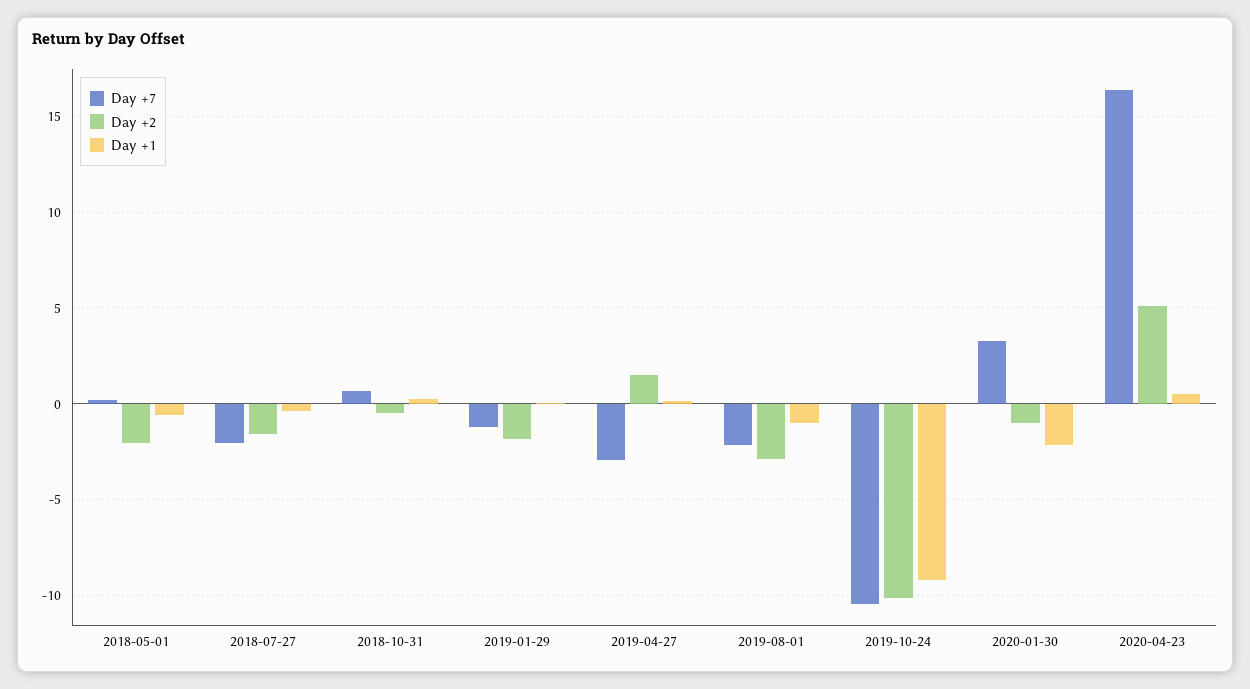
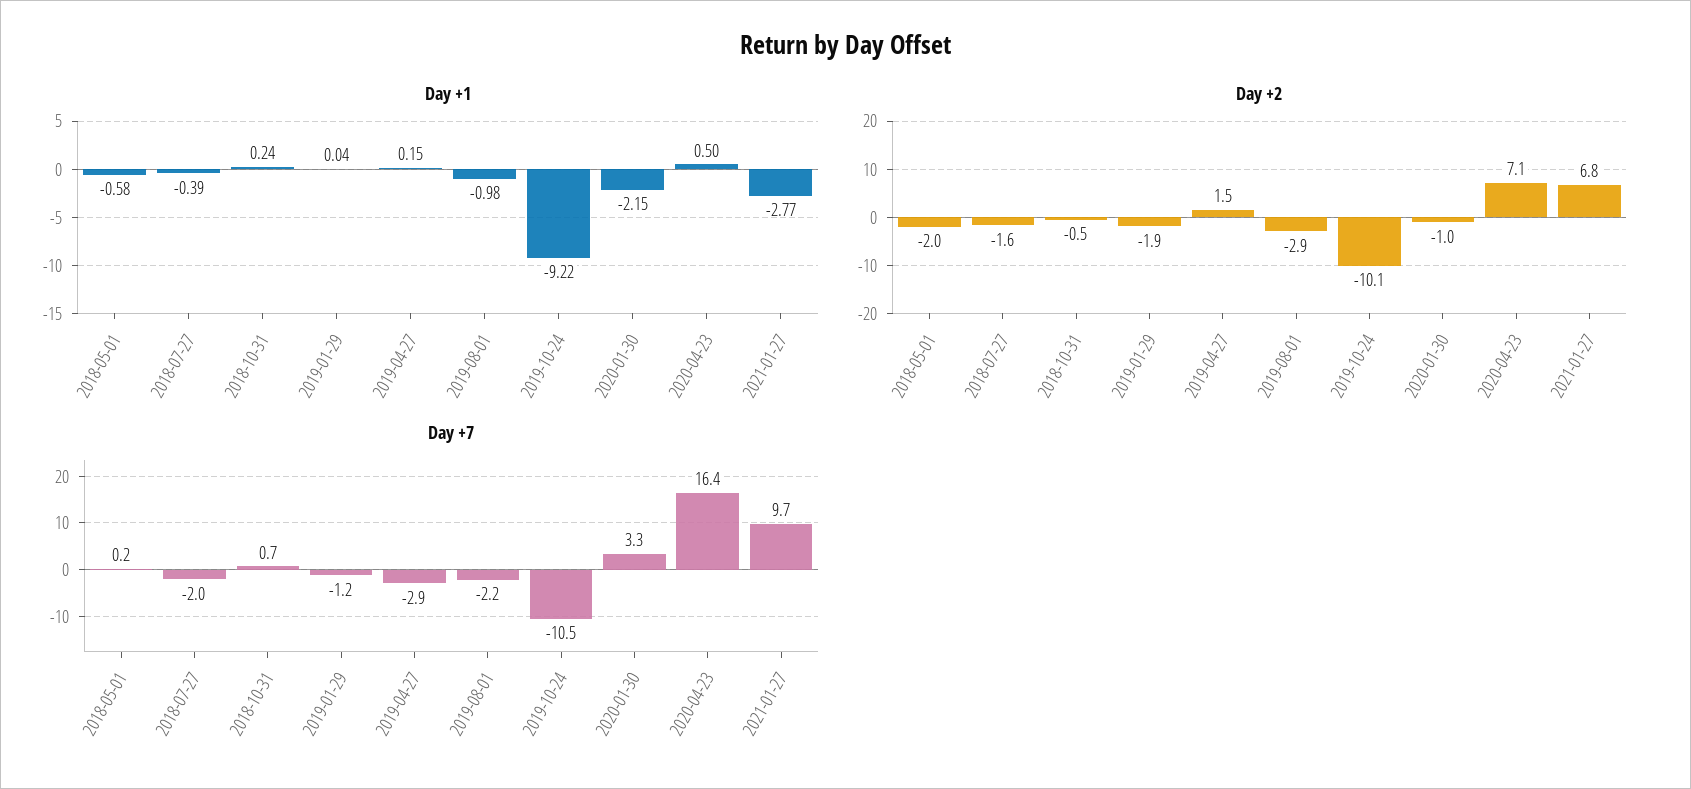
Day +2, 2020-04-23: 5 -> 7.1
Day +1, 2021-01-27: none -> -2.77
Day +2, 2021-01-27: none -> 6.8
Day +7, 2021-01-27: none -> 9.7

